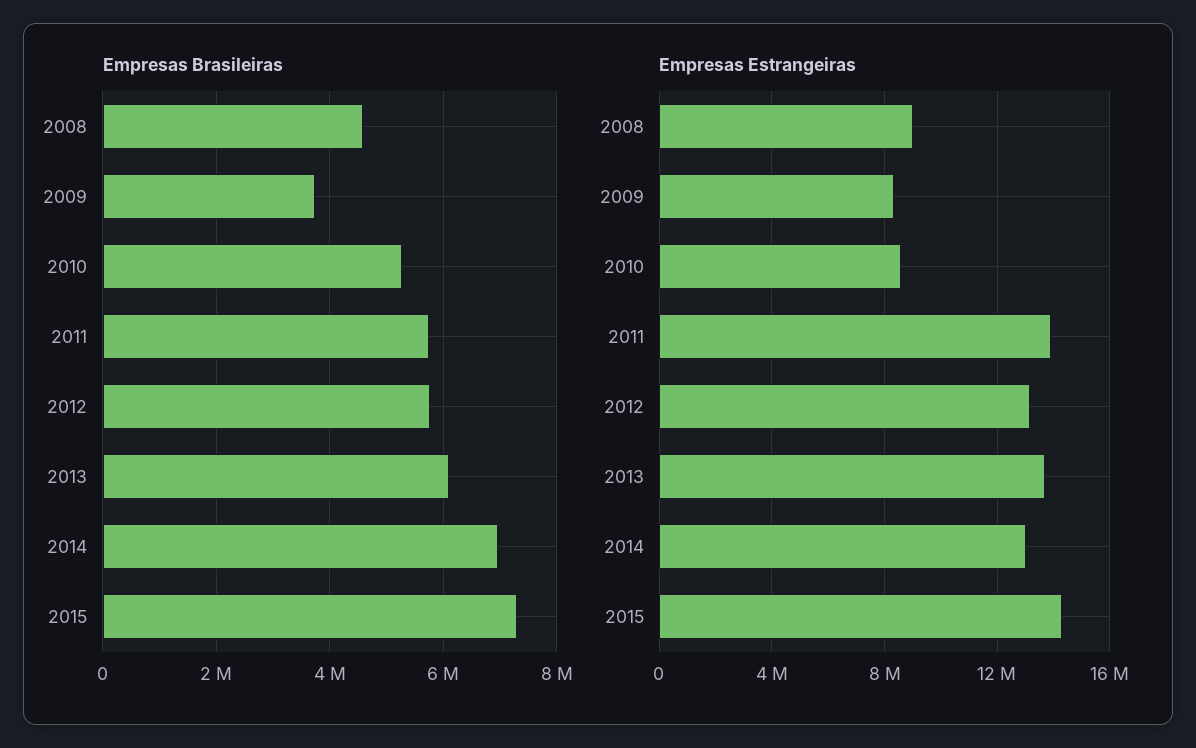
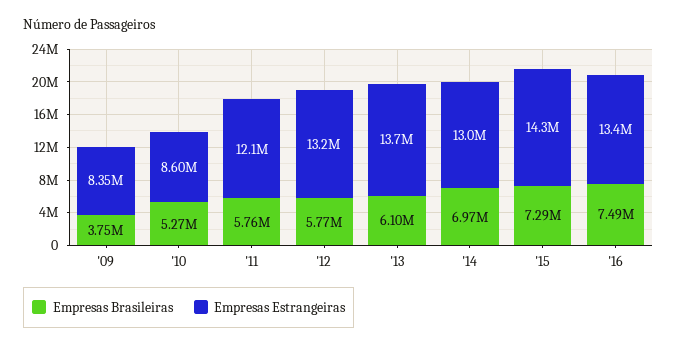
Empresas Brasileiras, 2008: 4600000 -> none
Empresas Estrangeiras, 2008: 9000000 -> none
Empresas Estrangeiras, 2011: 14000000 -> 12100000
Empresas Brasileiras, '16: none -> 7490000
Empresas Estrangeiras, '16: none -> 13400000

